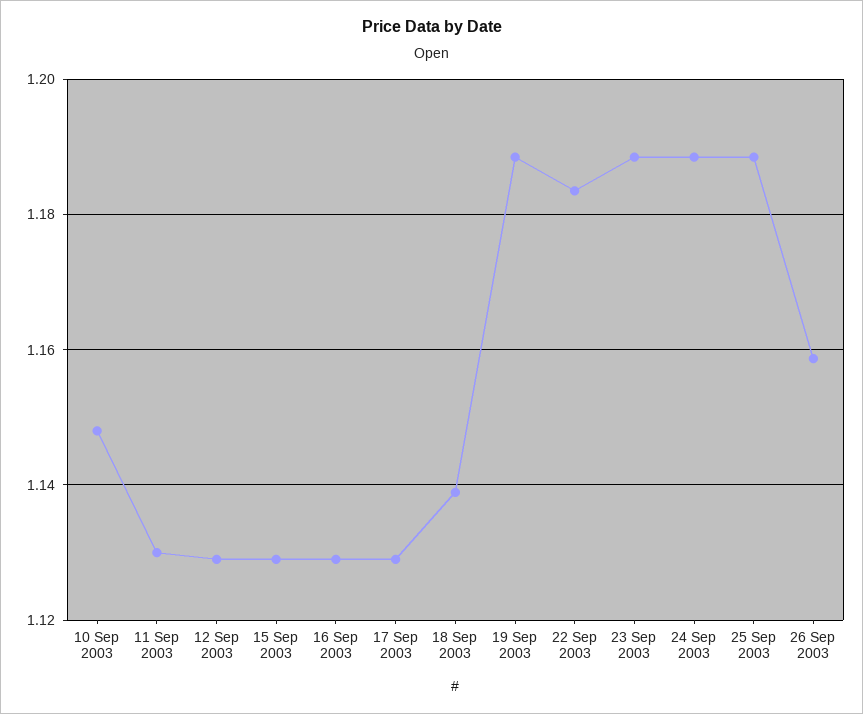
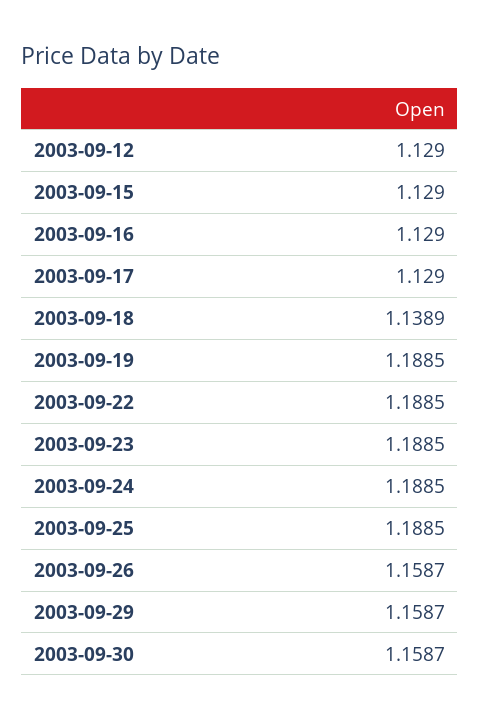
10 Sep 2003: 1.148 -> none
11 Sep 2003: 1.13 -> none
22 Sep 2003: 1.184 -> 1.1885
2003-09-29: none -> 1.1587
2003-09-30: none -> 1.1587

